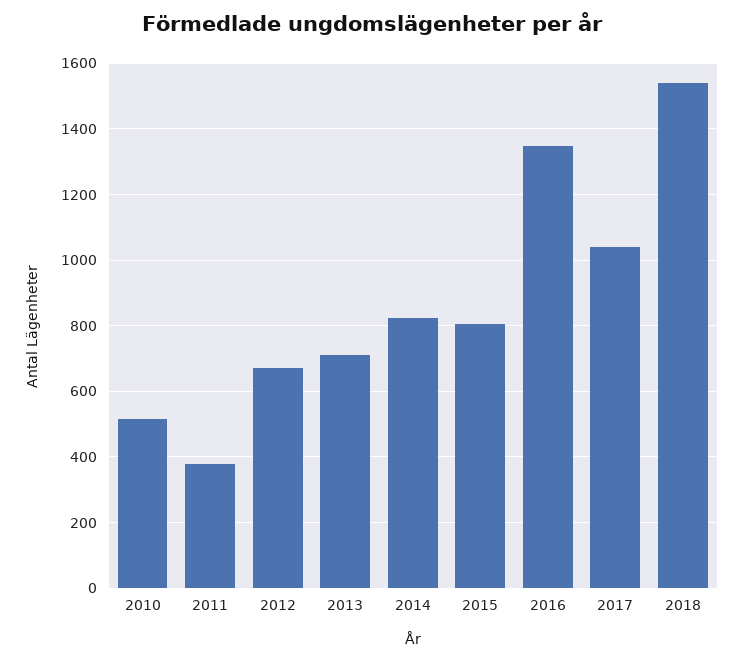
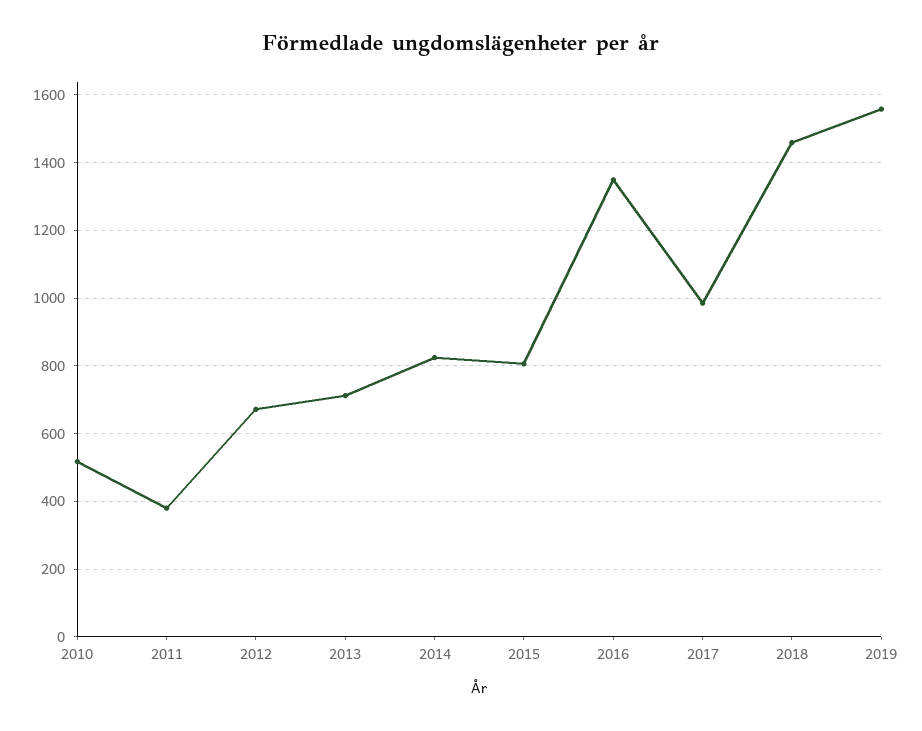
2017: 1040 -> 980
2018: 1540 -> 1460
2019: none -> 1560

